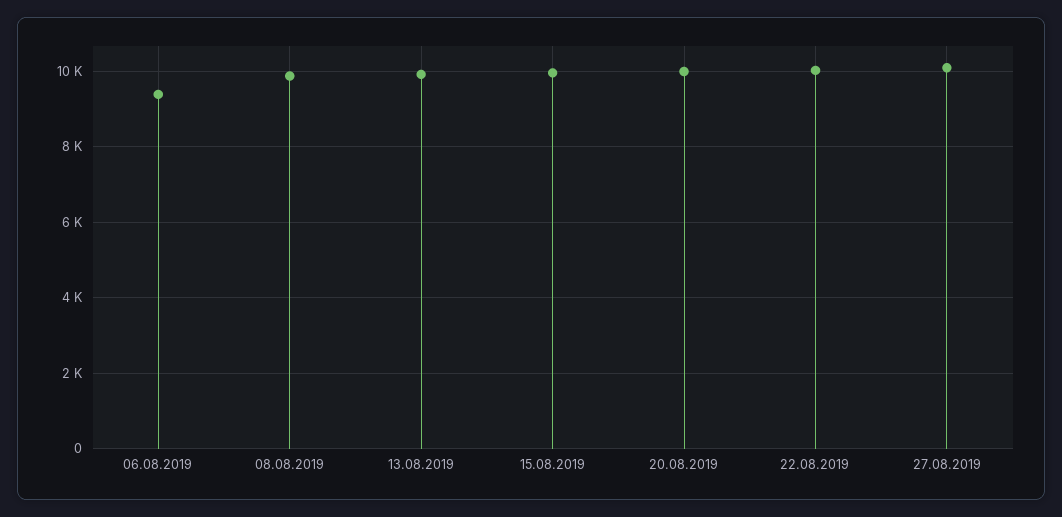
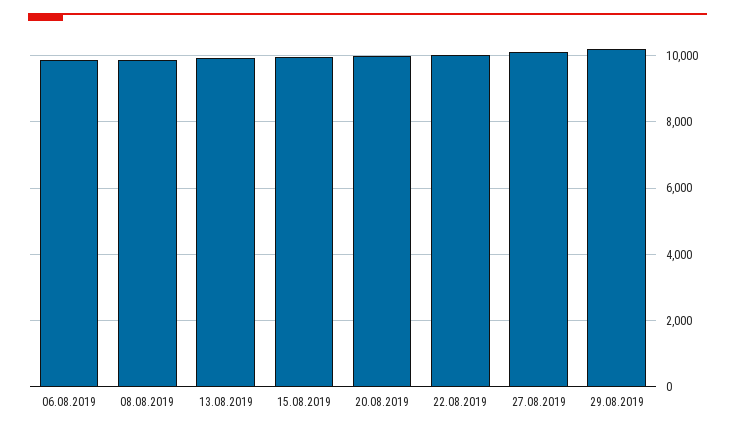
06.08.2019: 9400 -> 9800
29.08.2019: none -> 10200

